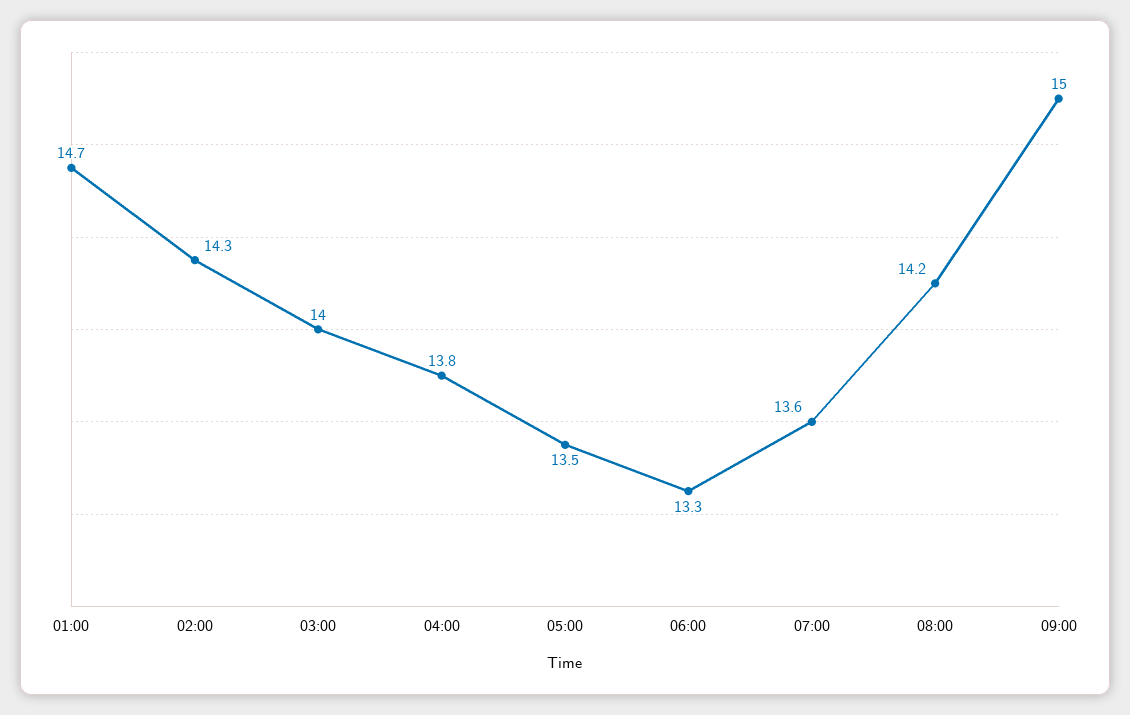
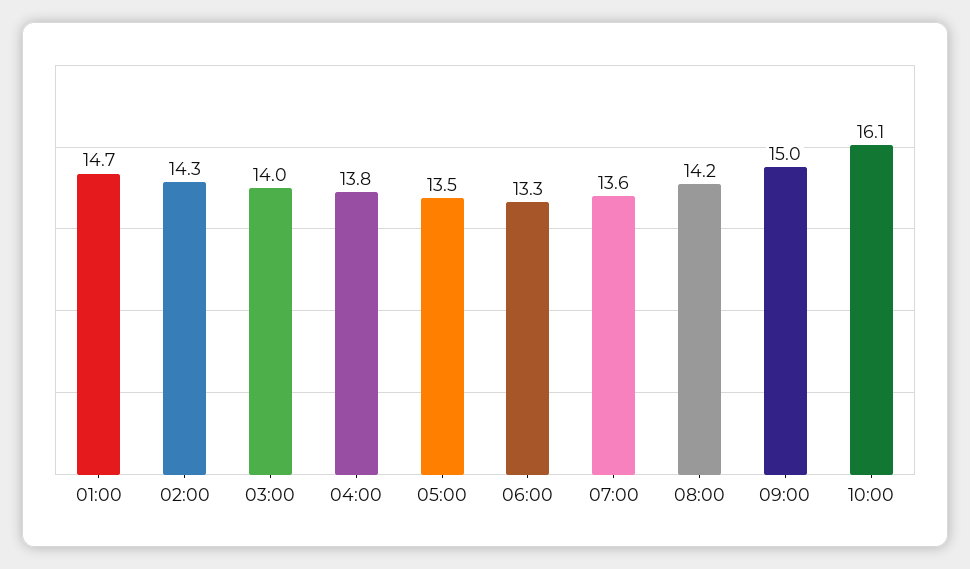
10:00: none -> 16.1

